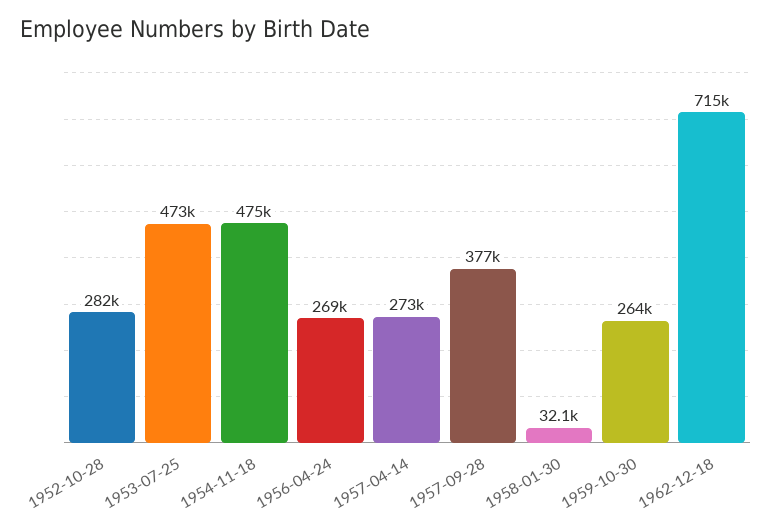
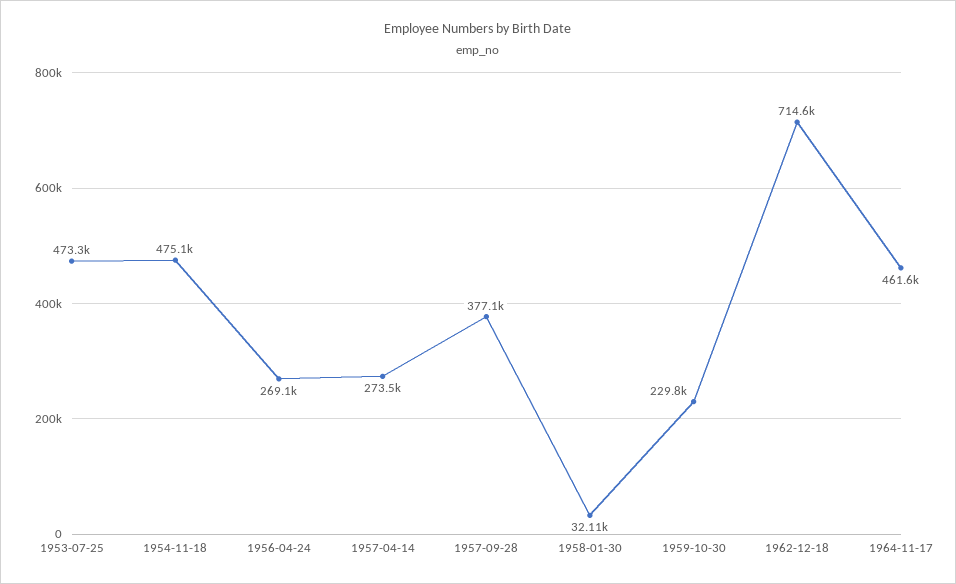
1952-10-28: 282000 -> none
1959-10-30: 264000 -> 229800
1964-11-17: none -> 461600

